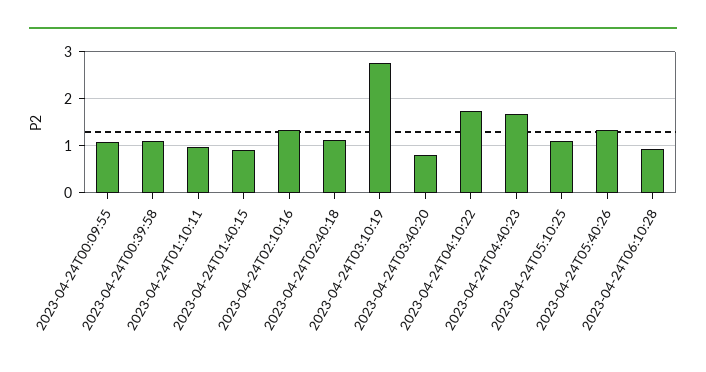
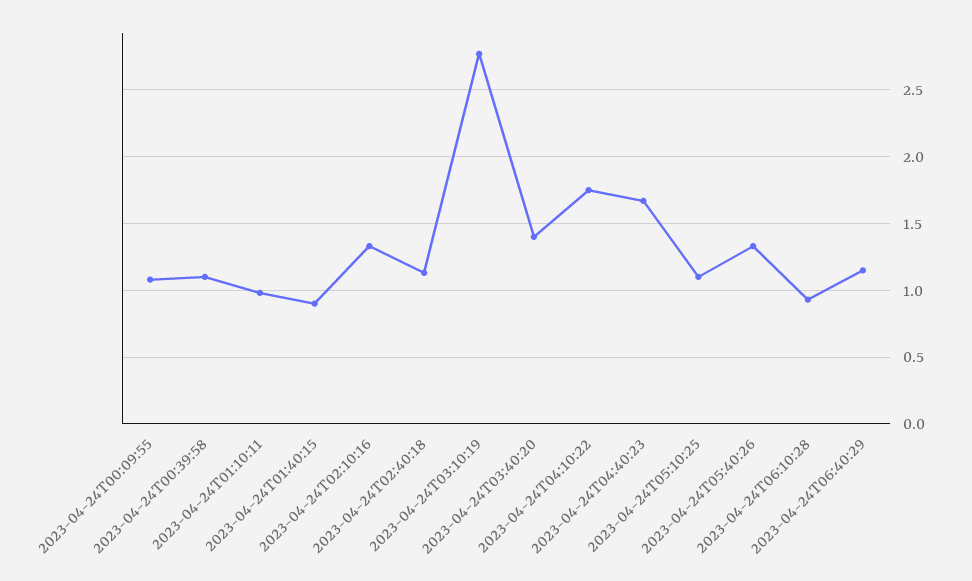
2023-04-24T03:40:20: 0.8 -> 1.4
2023-04-24T06:40:29: none -> 1.15

